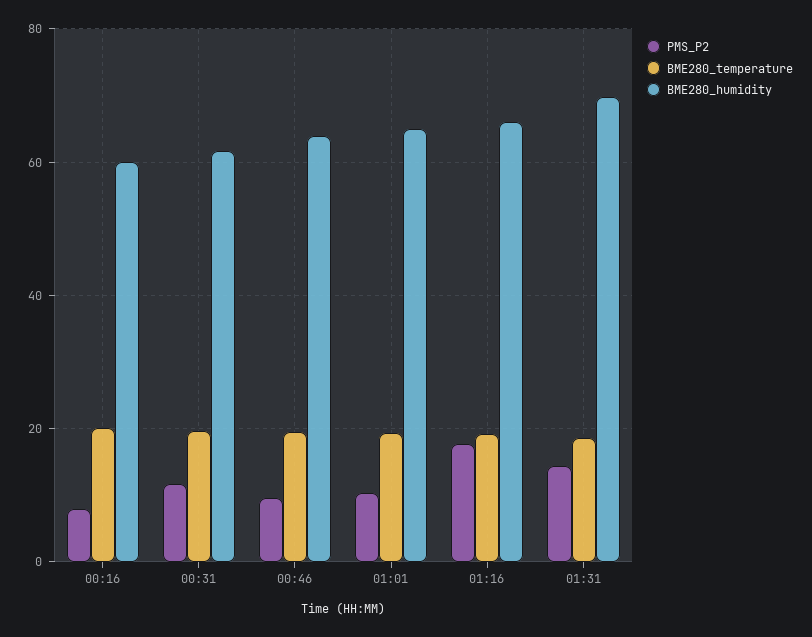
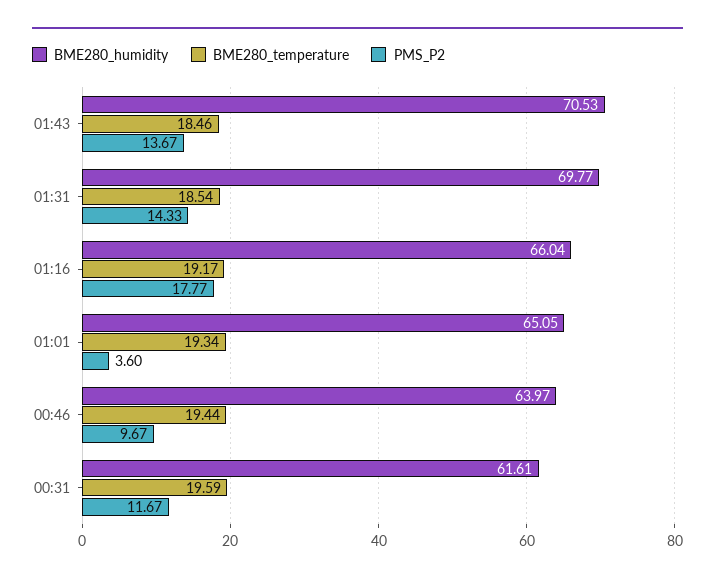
PMS_P2, 00:16: 8 -> none
BME280_temperature, 00:16: 20 -> none
BME280_humidity, 00:16: 60 -> none
PMS_P2, 01:01: 10 -> 3.6
BME280_humidity, 01:43: none -> 70.53
BME280_temperature, 01:43: none -> 18.46
PMS_P2, 01:43: none -> 13.67

